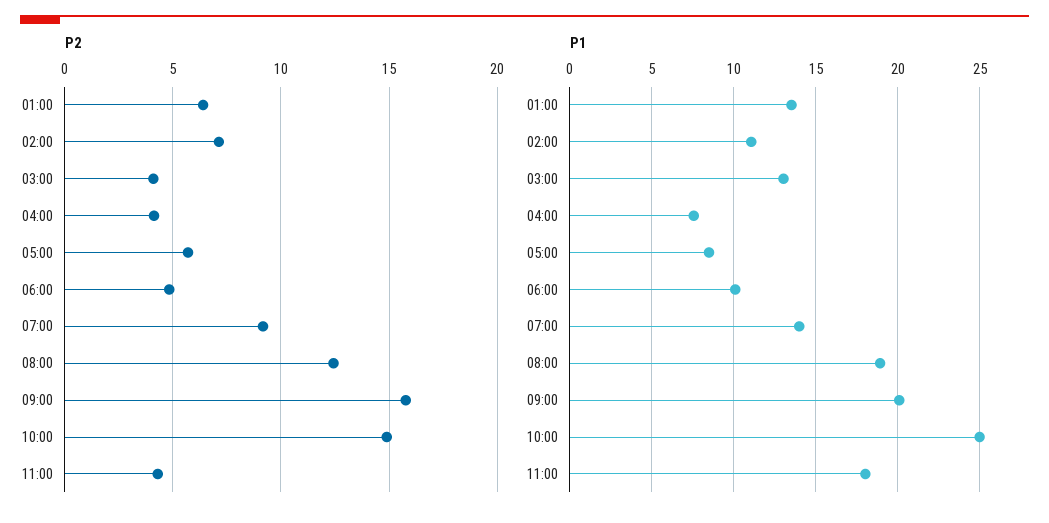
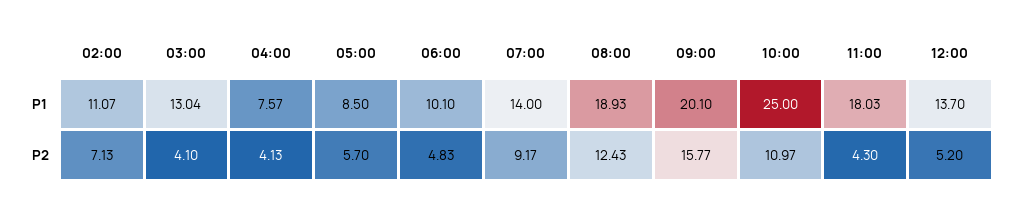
P2, 01:00: 6.5 -> none
P2, 10:00: 15 -> 10.97
P1, 01:00: 13.5 -> none
P1, 12:00: none -> 13.7
P2, 12:00: none -> 5.2

